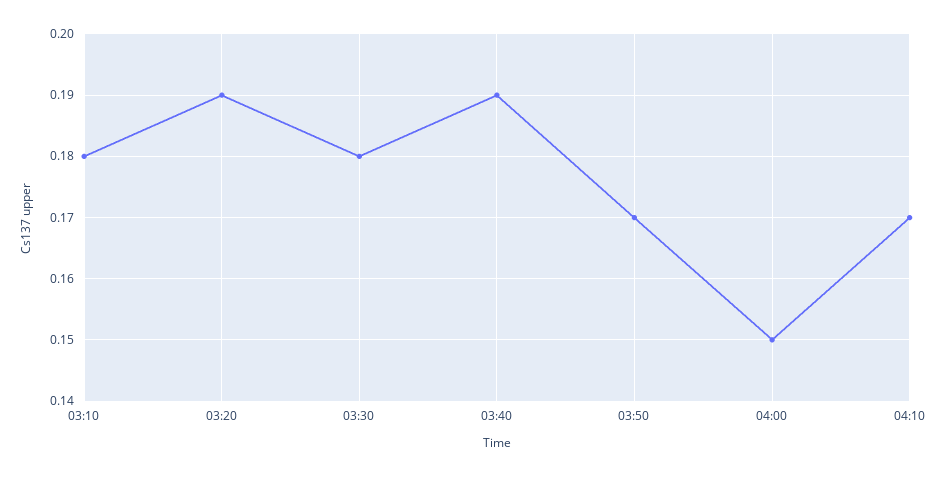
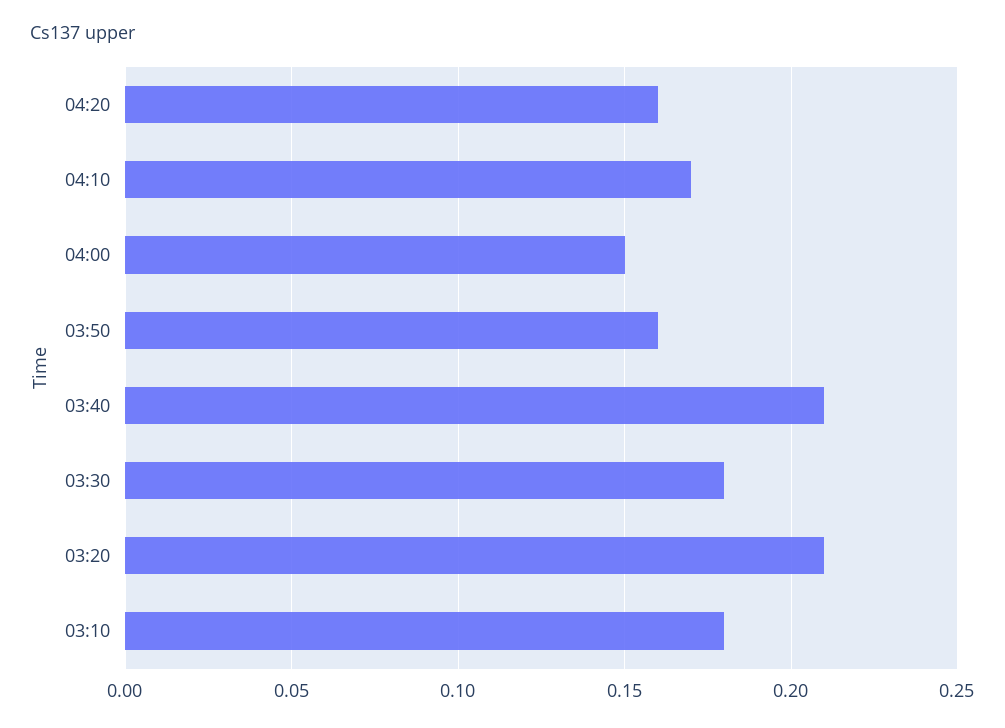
03:20: 0.19 -> 0.21
03:40: 0.19 -> 0.21
03:50: 0.17 -> 0.16
04:20: none -> 0.16

